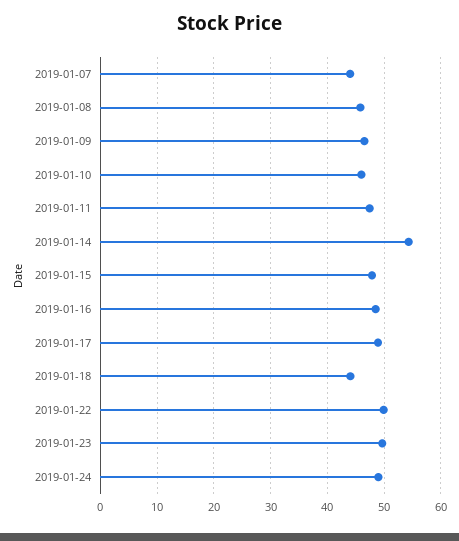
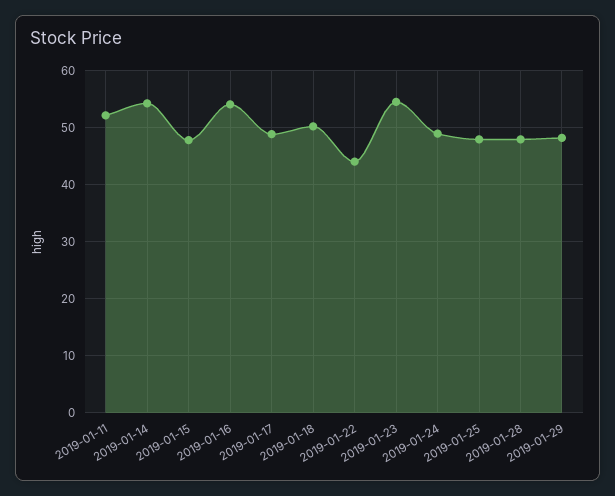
2019-01-07: 44 -> none
2019-01-08: 46 -> none
2019-01-09: 46 -> none
2019-01-10: 46 -> none
2019-01-11: 48 -> 52
2019-01-16: 48 -> 54
2019-01-18: 44 -> 50
2019-01-22: 50 -> 44
2019-01-23: 50 -> 54
2019-01-25: none -> 48
2019-01-28: none -> 48
2019-01-29: none -> 48

